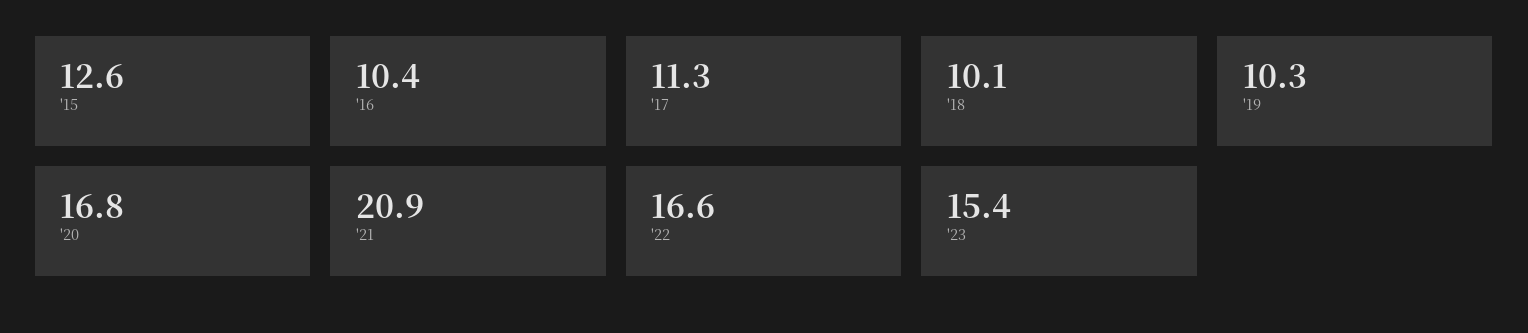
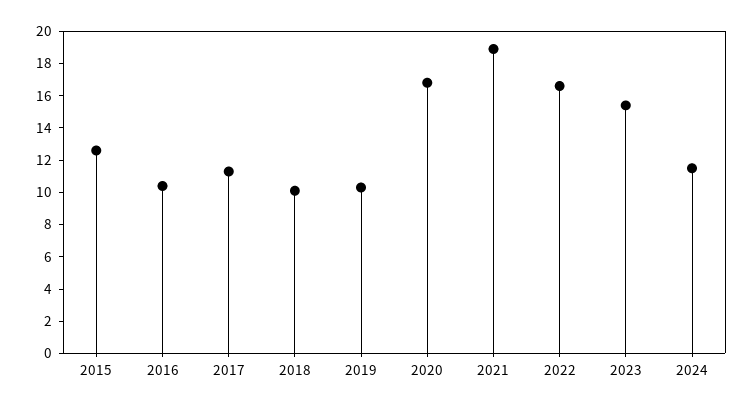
'21: 20.9 -> 19
2024: none -> 11.5

